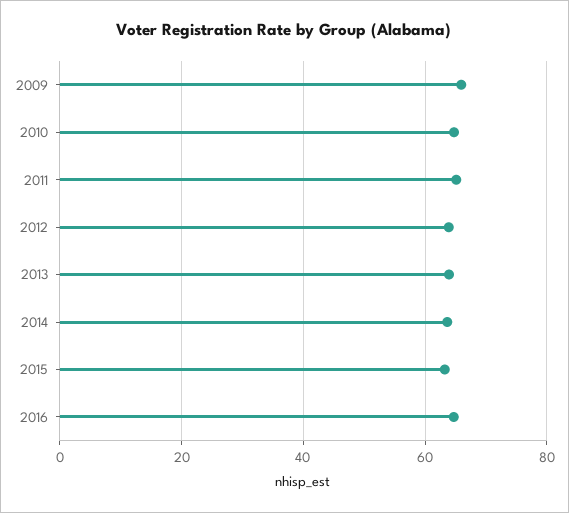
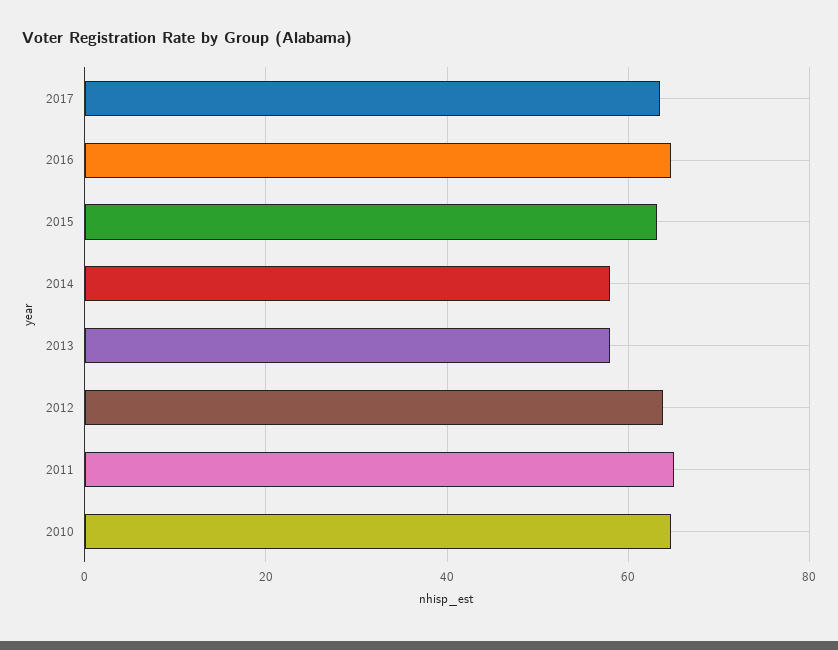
2009: 66 -> none
2013: 64 -> 58
2014: 64 -> 58
2017: none -> 64

